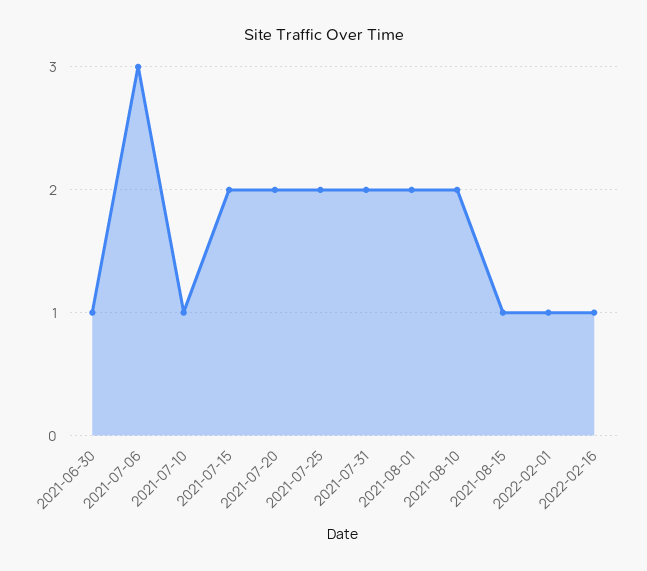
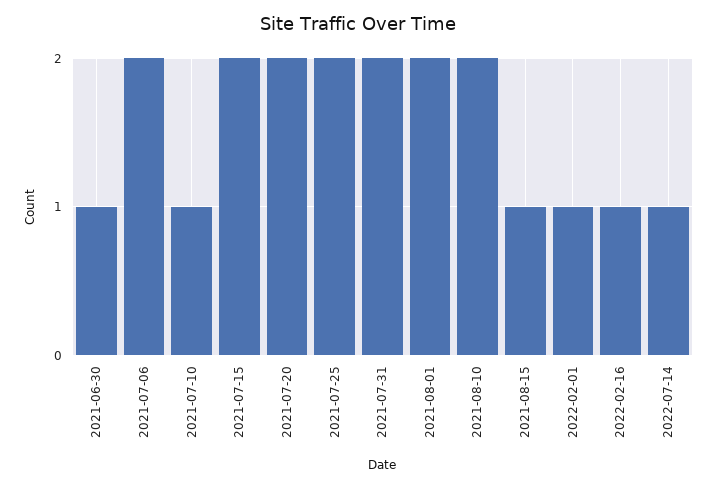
2021-07-06: 3 -> 2
2022-07-14: none -> 1

